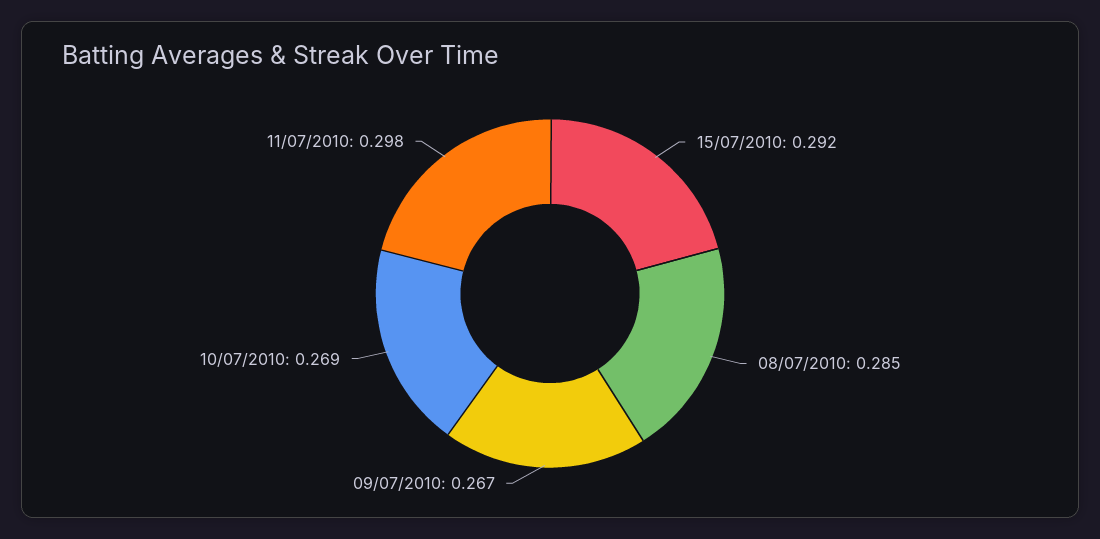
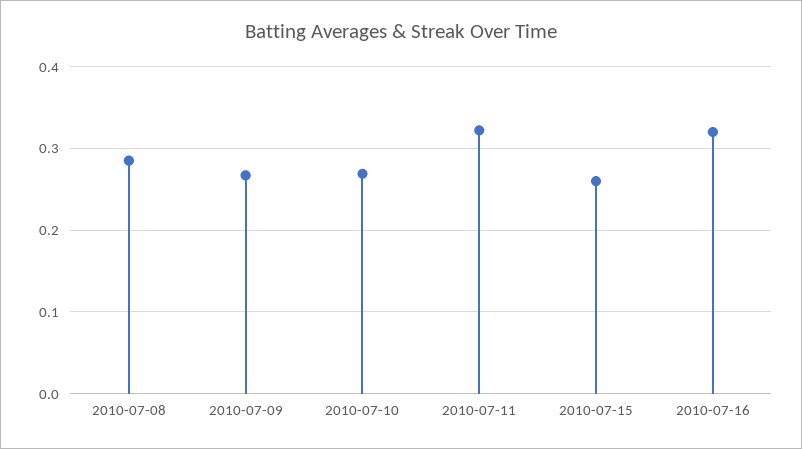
15/07/2010: 0.292 -> 0.26
11/07/2010: 0.298 -> 0.32
2010-07-16: none -> 0.32

